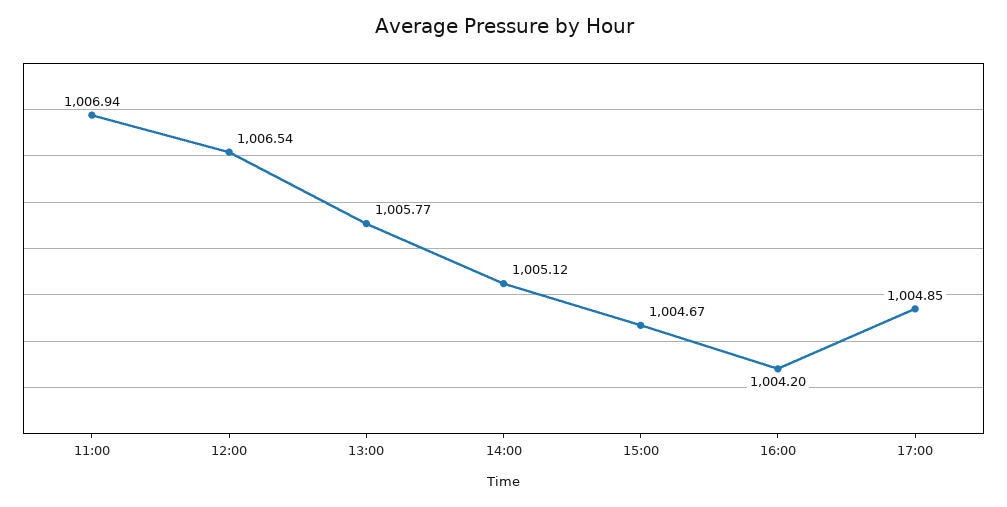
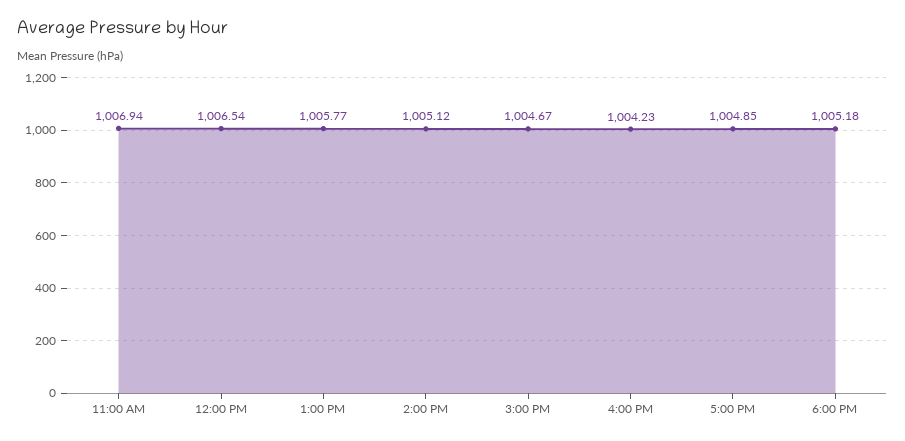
16:00: 1004.2 -> 1004.23
6:00 PM: none -> 1005.18

